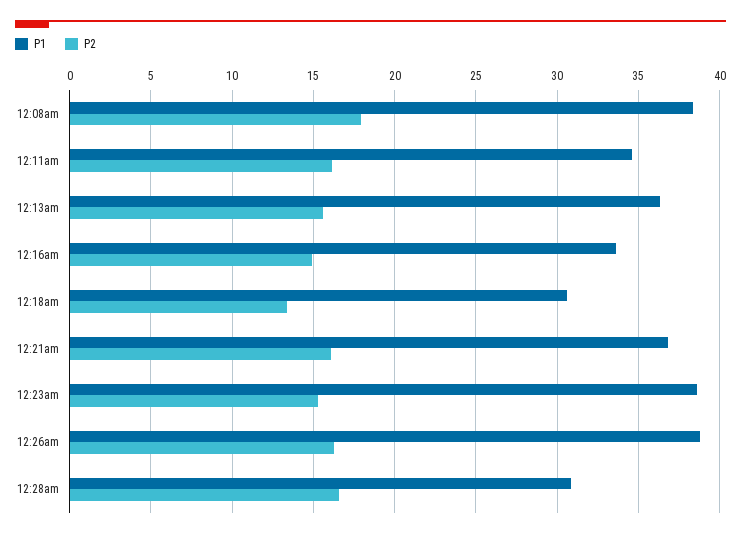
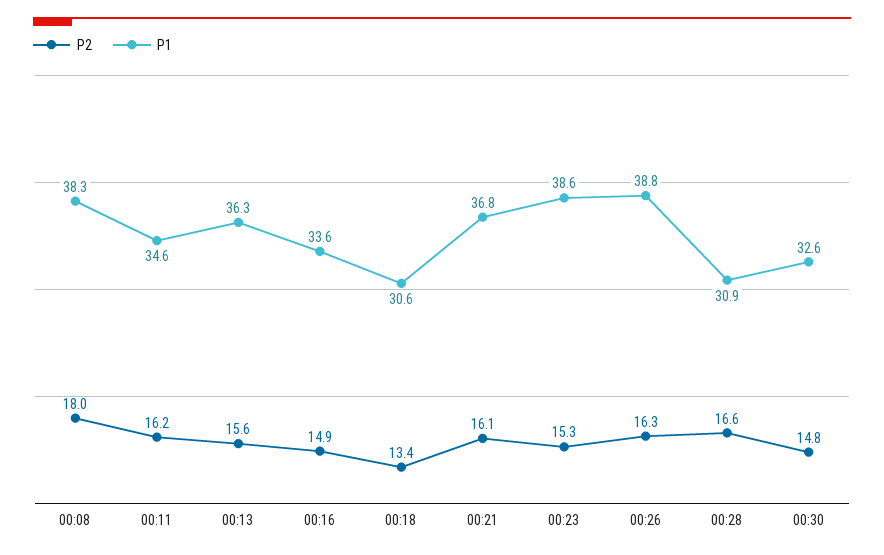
P2, 00:30: none -> 14.8
P1, 00:30: none -> 32.6

